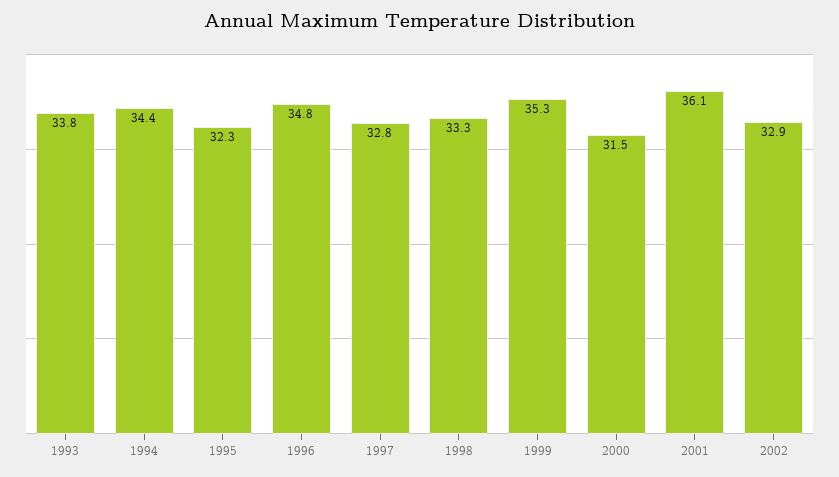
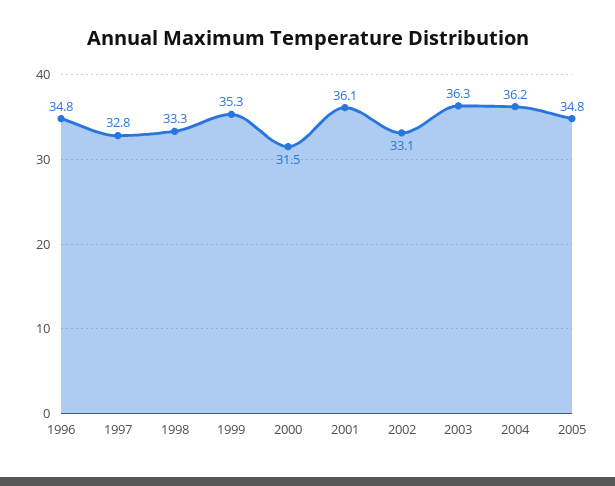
1993: 33.8 -> none
1994: 34.4 -> none
1995: 32.3 -> none
2002: 32.9 -> 33.1
2003: none -> 36.3
2004: none -> 36.2
2005: none -> 34.8

